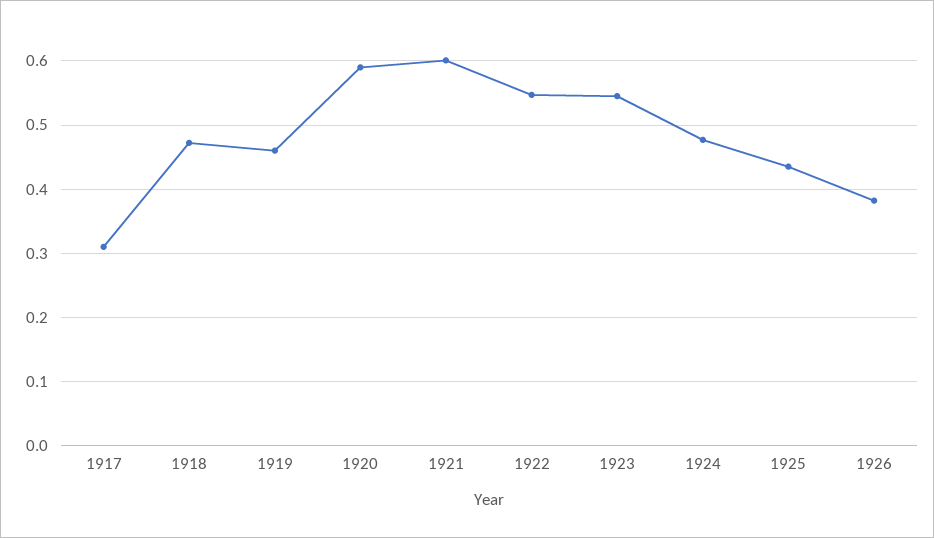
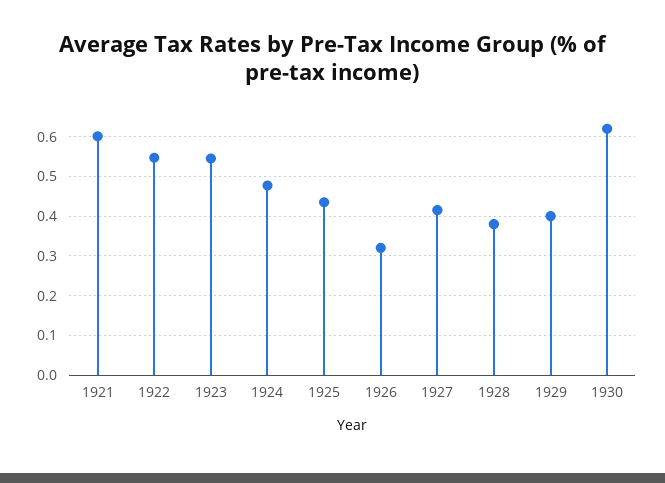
1917: 0.31 -> none
1918: 0.47 -> none
1919: 0.46 -> none
1920: 0.59 -> none
1926: 0.38 -> 0.32
1927: none -> 0.42
1928: none -> 0.38
1929: none -> 0.4
1930: none -> 0.62

